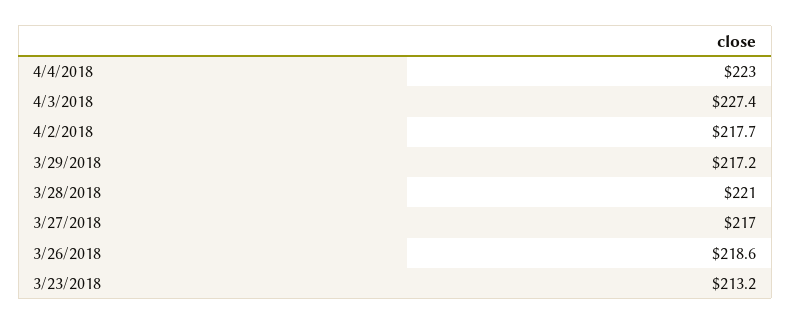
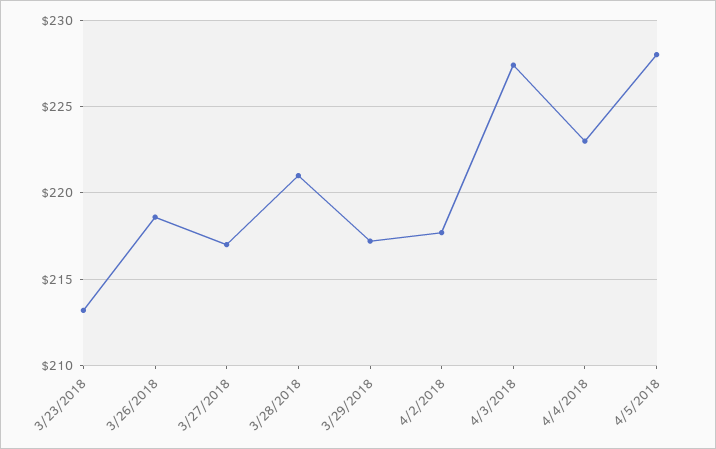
4/5/2018: none -> 228

